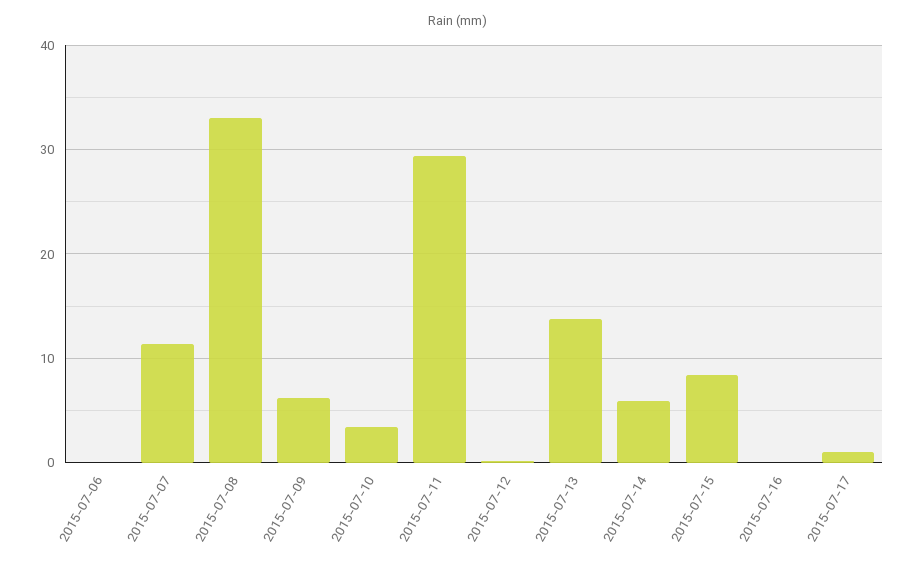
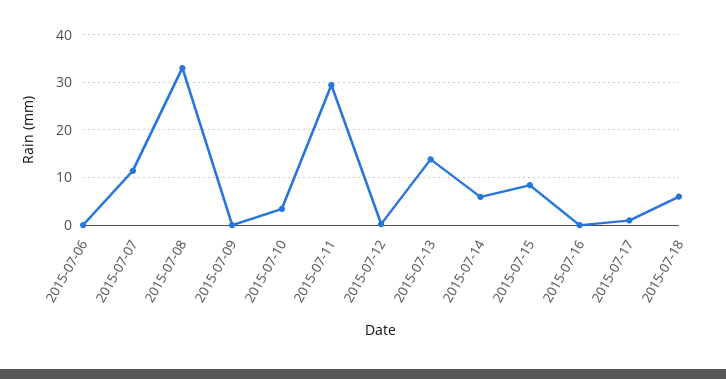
2015-07-09: 6 -> 0
2015-07-18: none -> 6

